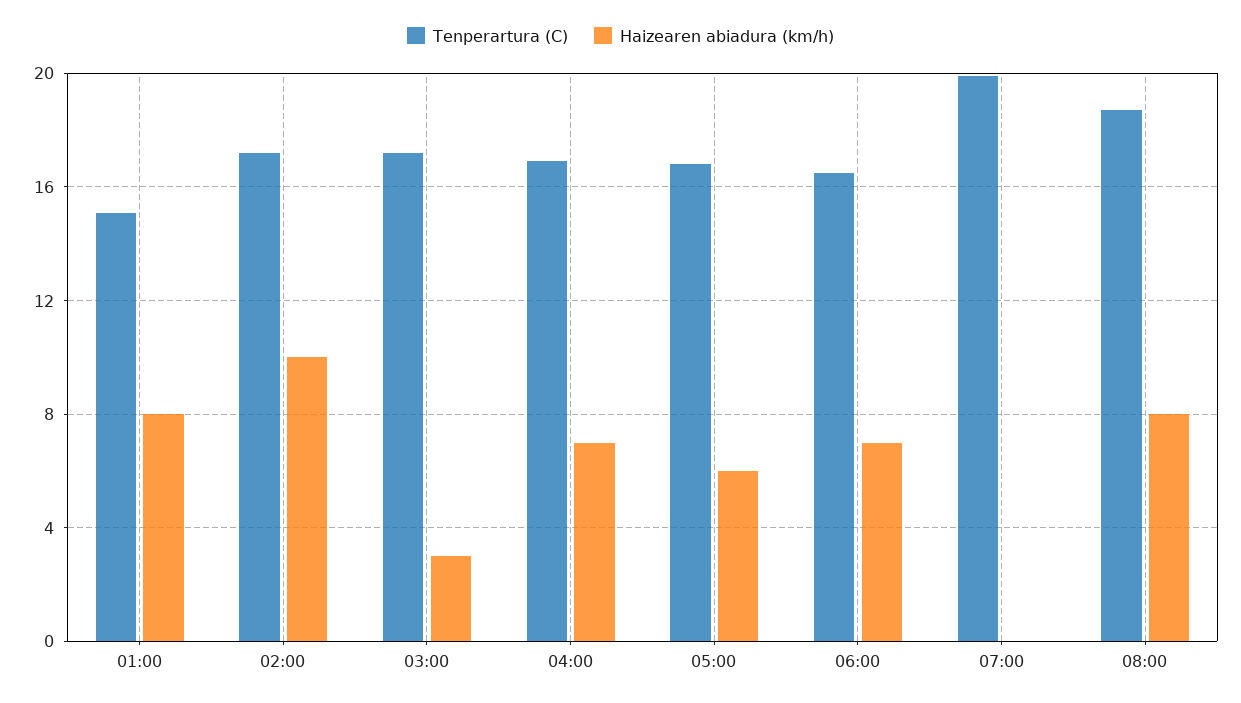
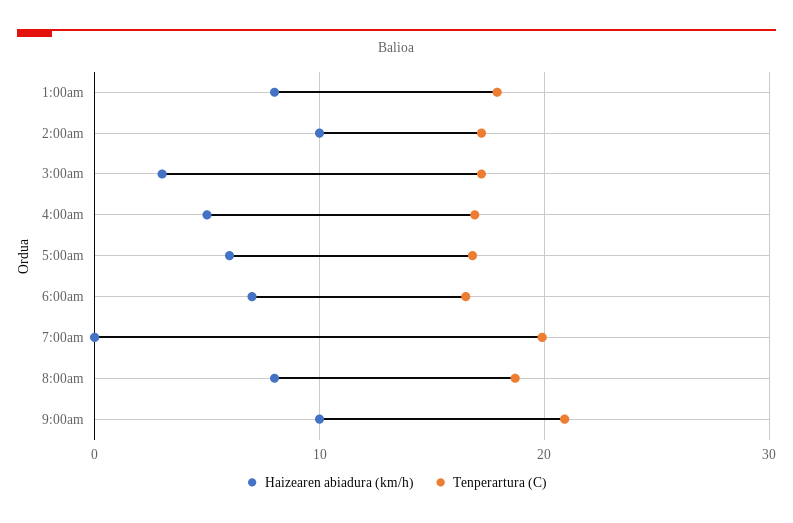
Tenperartura (C), 01:00: 15 -> 18
Haizearen abiadura (km/h), 04:00: 7 -> 5
Haizearen abiadura (km/h), 9:00am: none -> 10
Tenperartura (C), 9:00am: none -> 21

